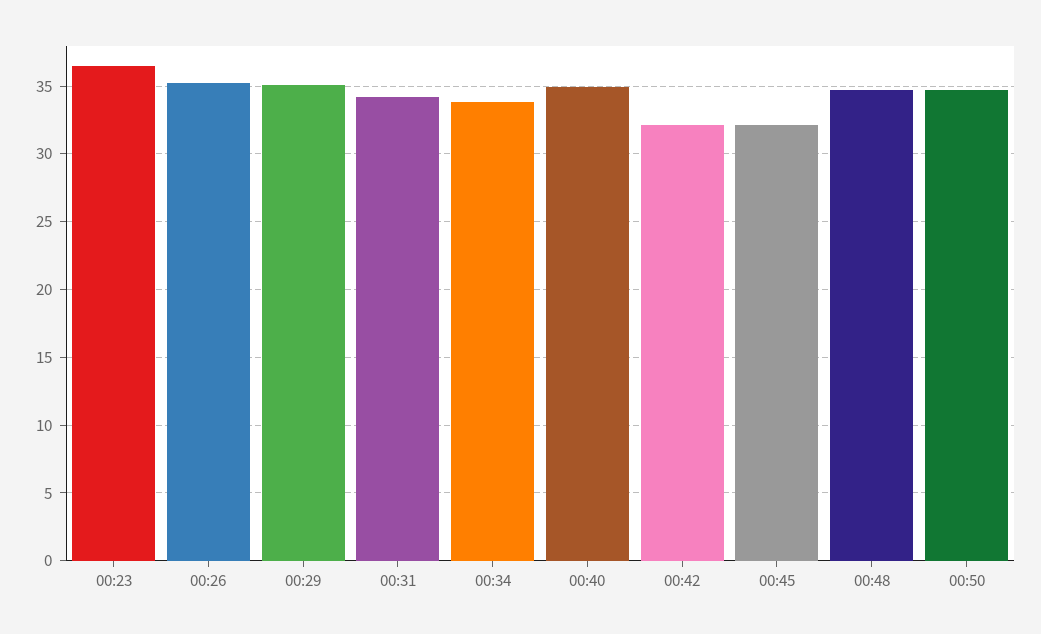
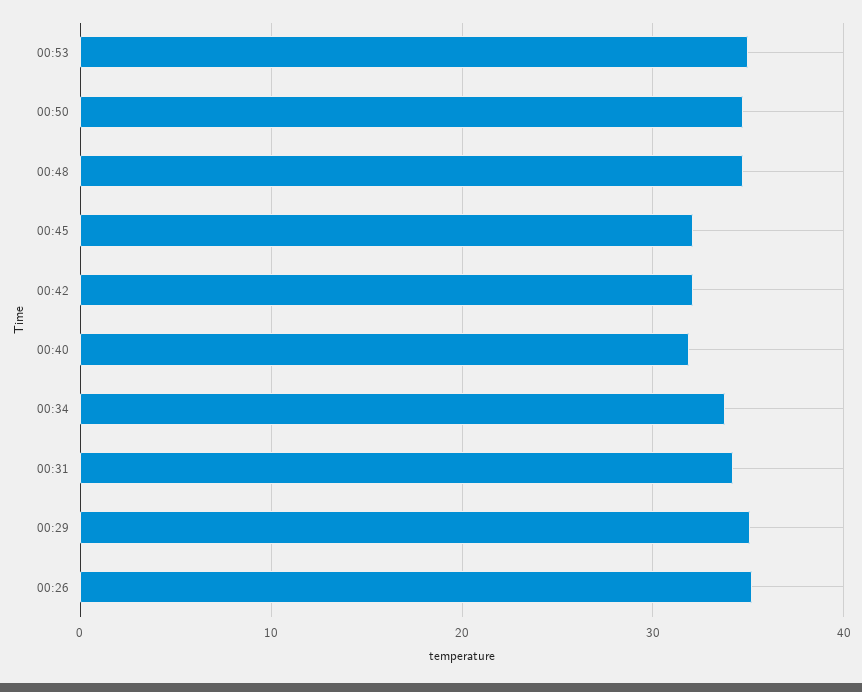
00:23: 36.5 -> none
00:40: 35 -> 32
00:53: none -> 35

